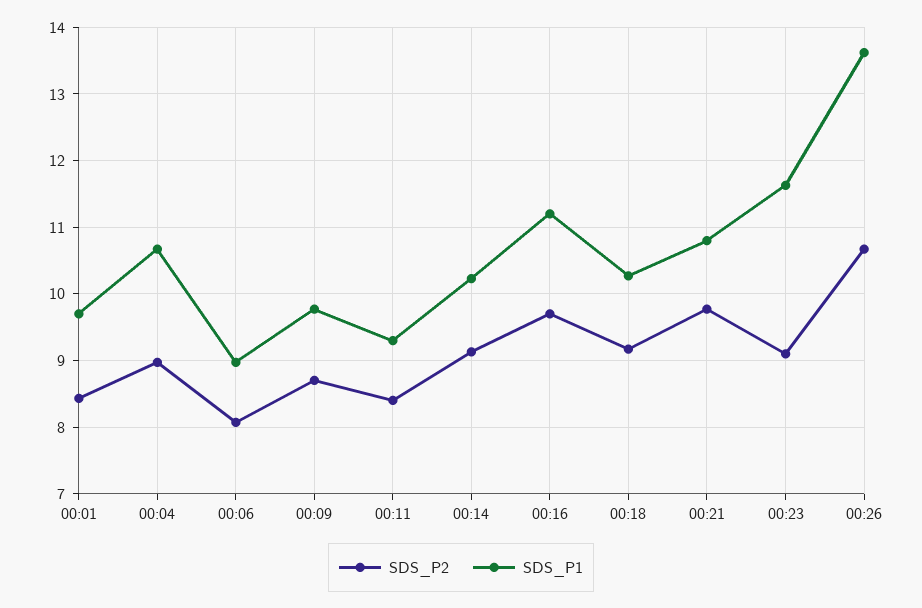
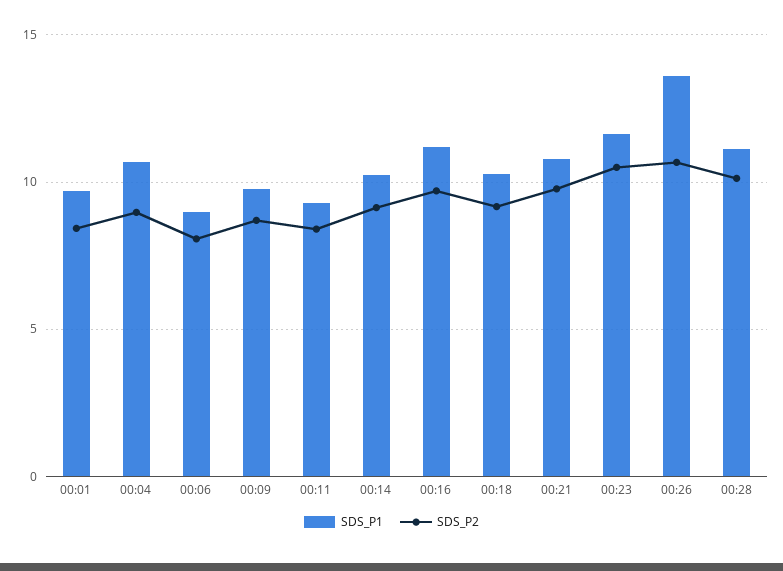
SDS_P2, 00:23: 9.1 -> 10.5
SDS_P1, 00:28: none -> 11
SDS_P2, 00:28: none -> 10

